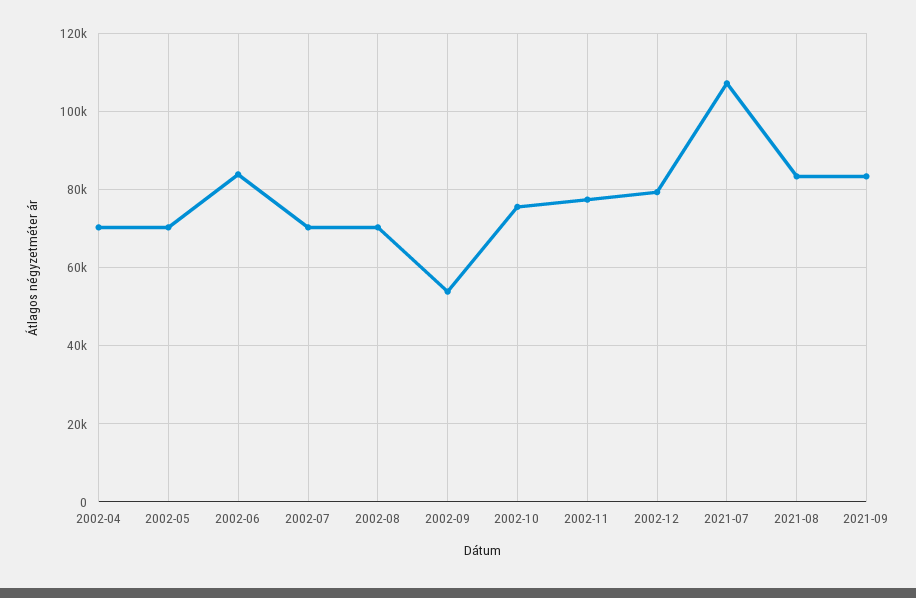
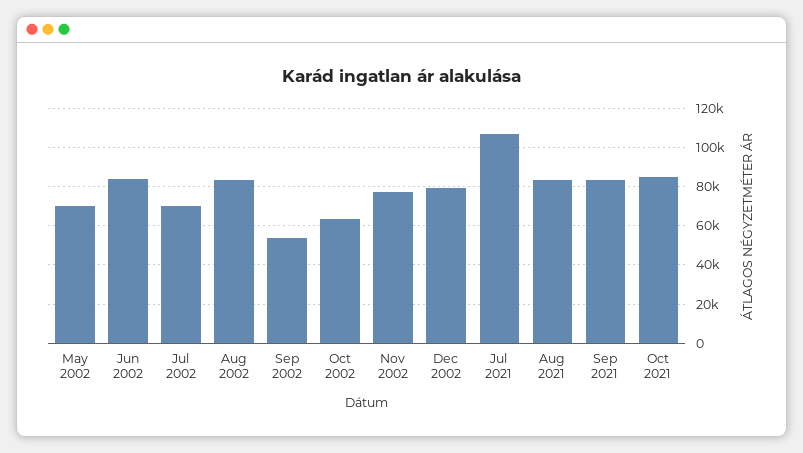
2002-04: 70000 -> none
2002-08: 70000 -> 85000
2002-10: 76000 -> 65000
Oct 2021: none -> 85000

